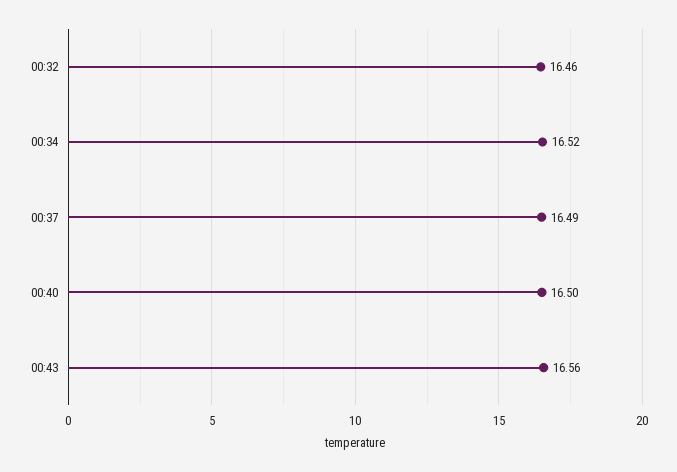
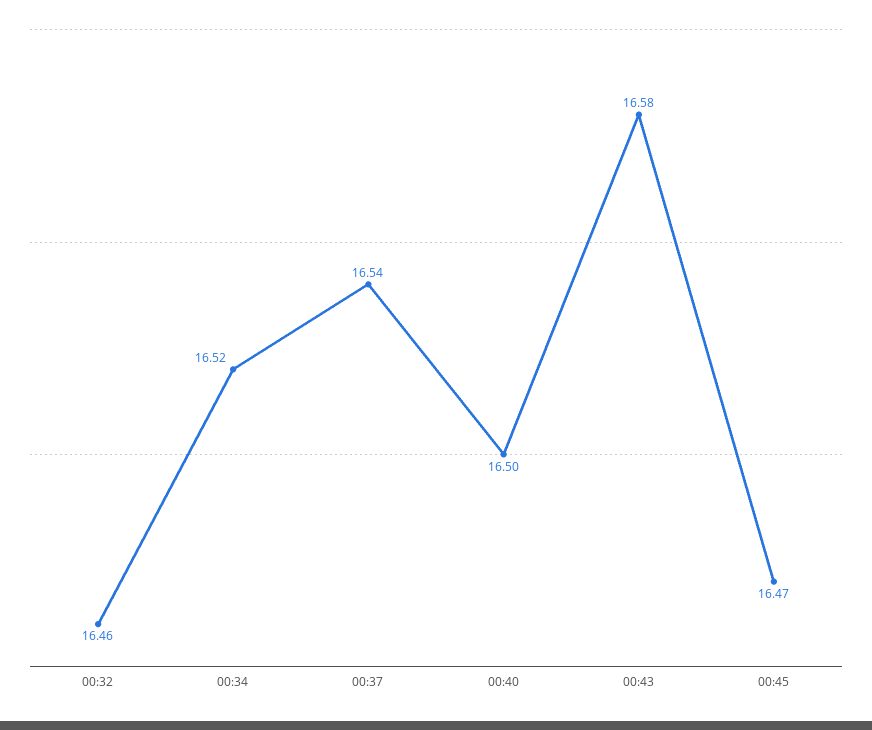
00:37: 16.49 -> 16.54
00:43: 16.56 -> 16.58
00:45: none -> 16.47

